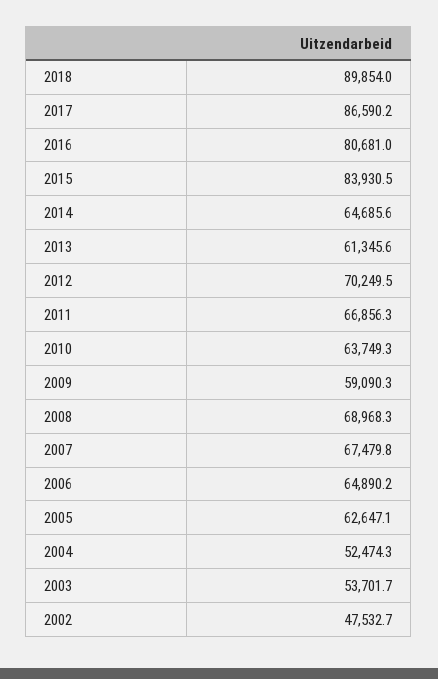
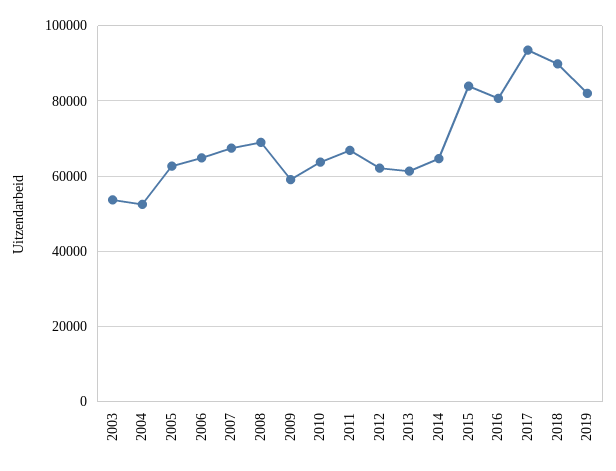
2017: 86590.2 -> 94000
2012: 70249.5 -> 62000
2002: 47532.7 -> none
2019: none -> 82000

